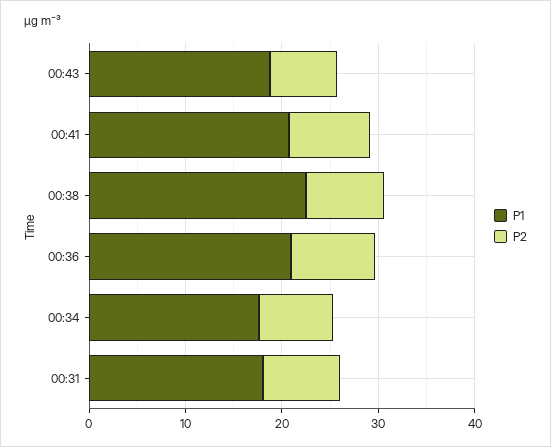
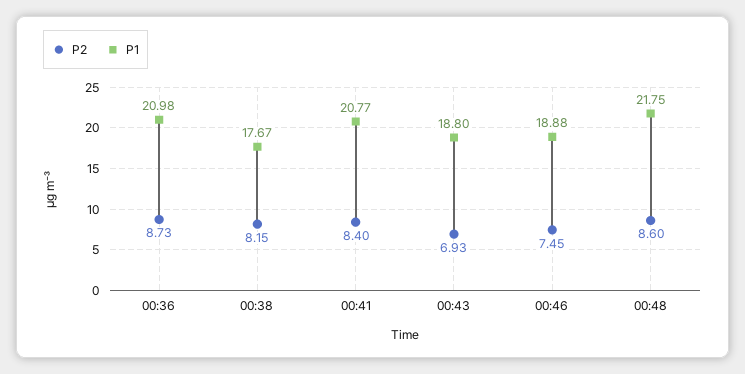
P1, 00:38: 22 -> 17.67
P1, 00:34: 18 -> none
P2, 00:34: 8 -> none
P1, 00:31: 18 -> none
P2, 00:31: 8 -> none
P2, 00:46: none -> 7.45
P1, 00:46: none -> 18.88
P2, 00:48: none -> 8.6
P1, 00:48: none -> 21.75

